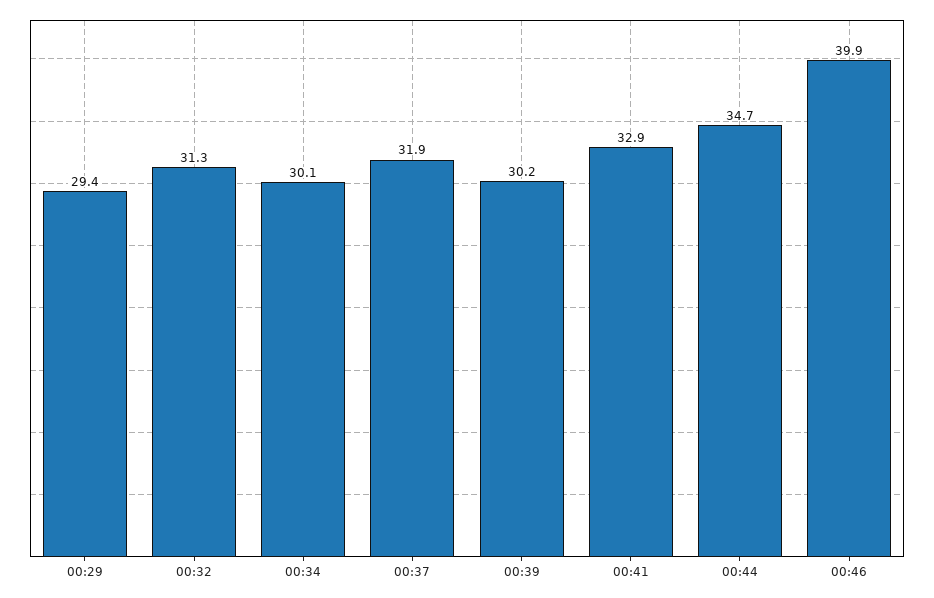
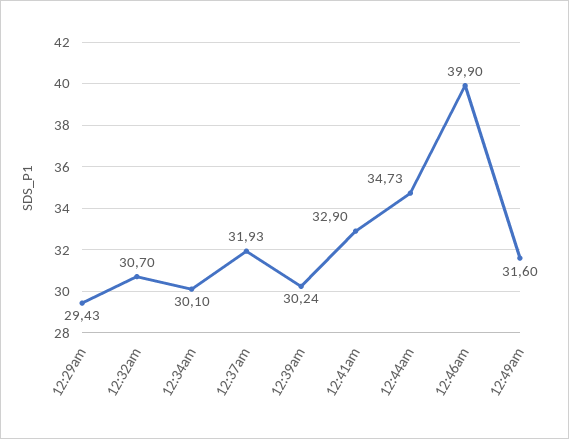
00:32: 31.3 -> 30.7
12:49am: none -> 31.6

